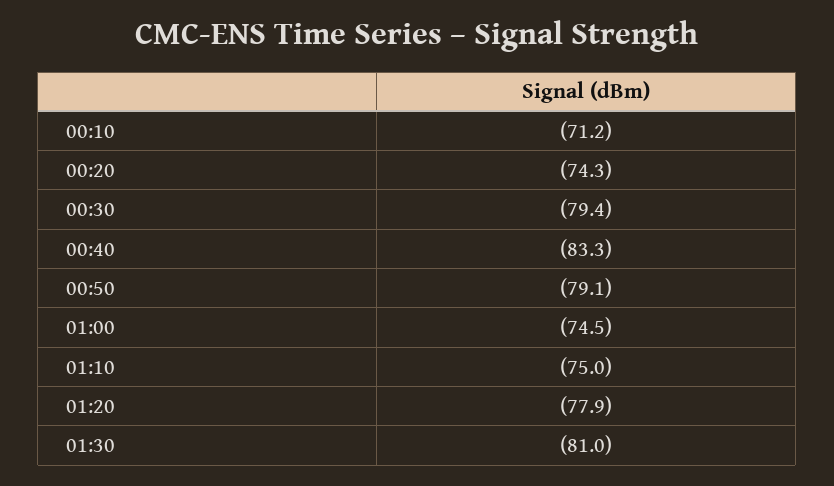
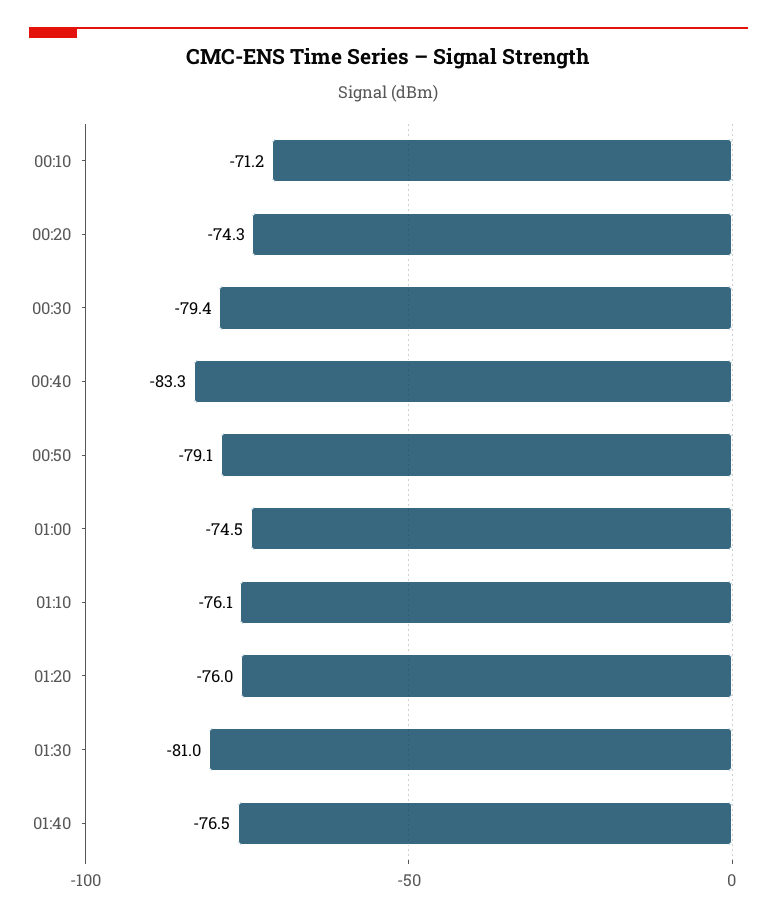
01:10: -75 -> -76.1
01:20: -77.9 -> -76
01:40: none -> -76.5

